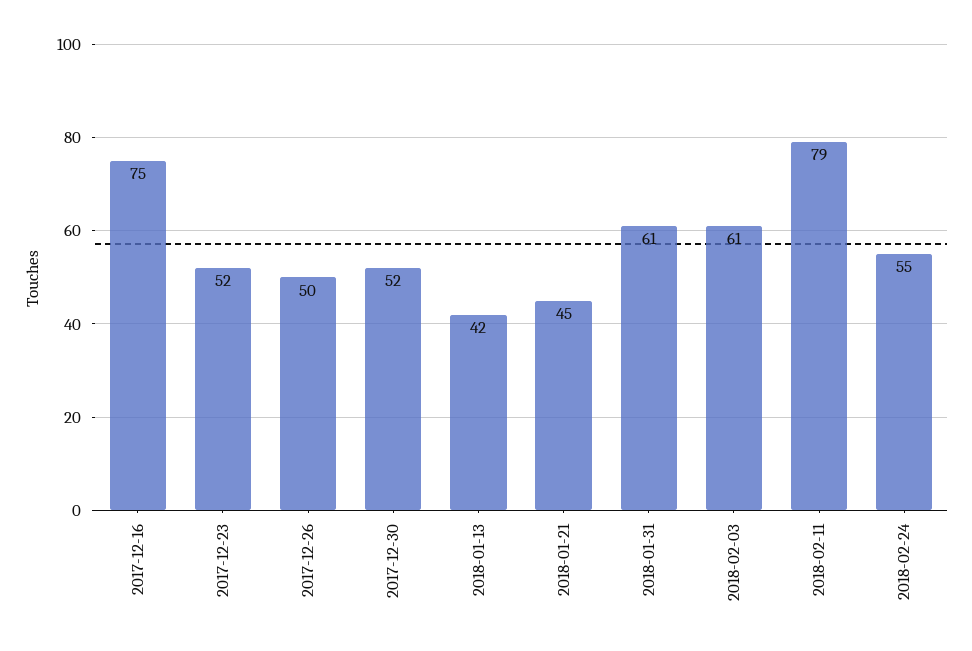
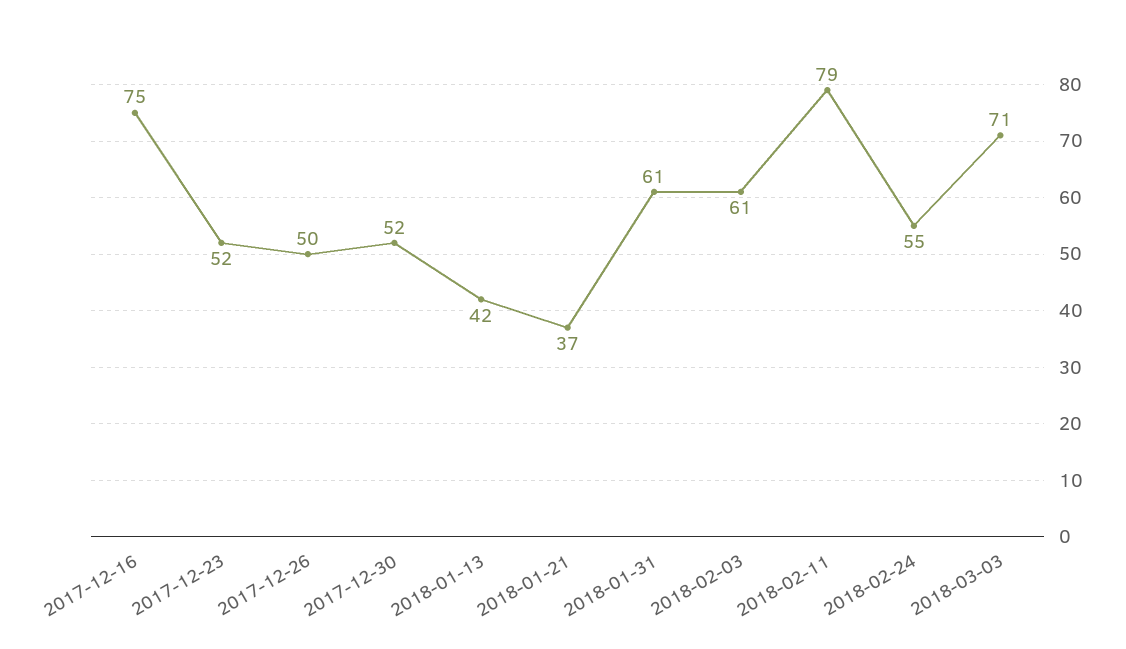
2018-01-21: 45 -> 37
2018-03-03: none -> 71

